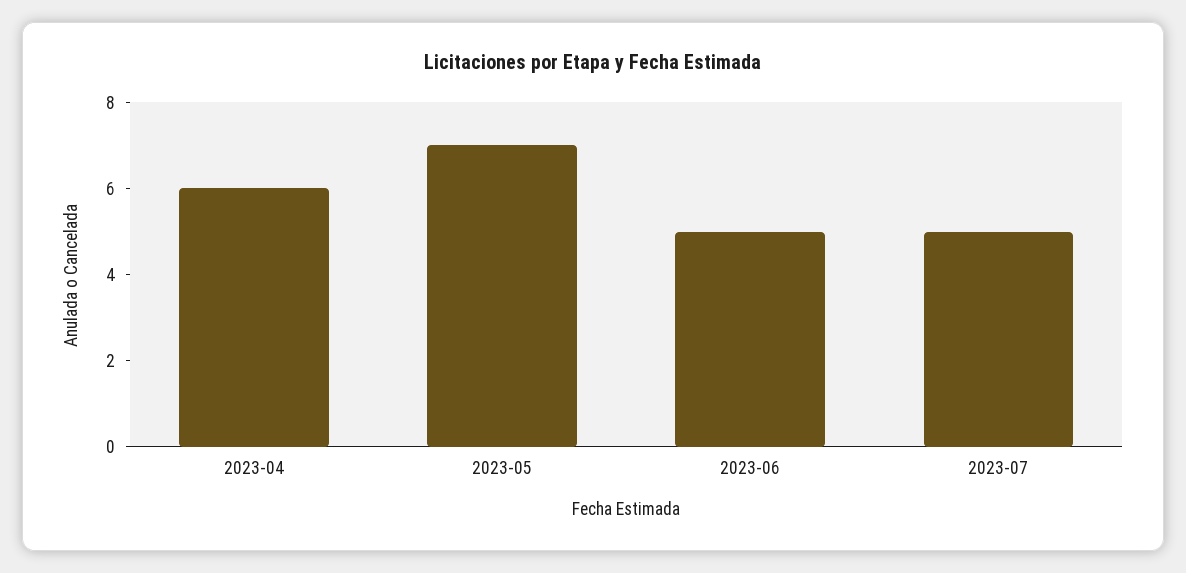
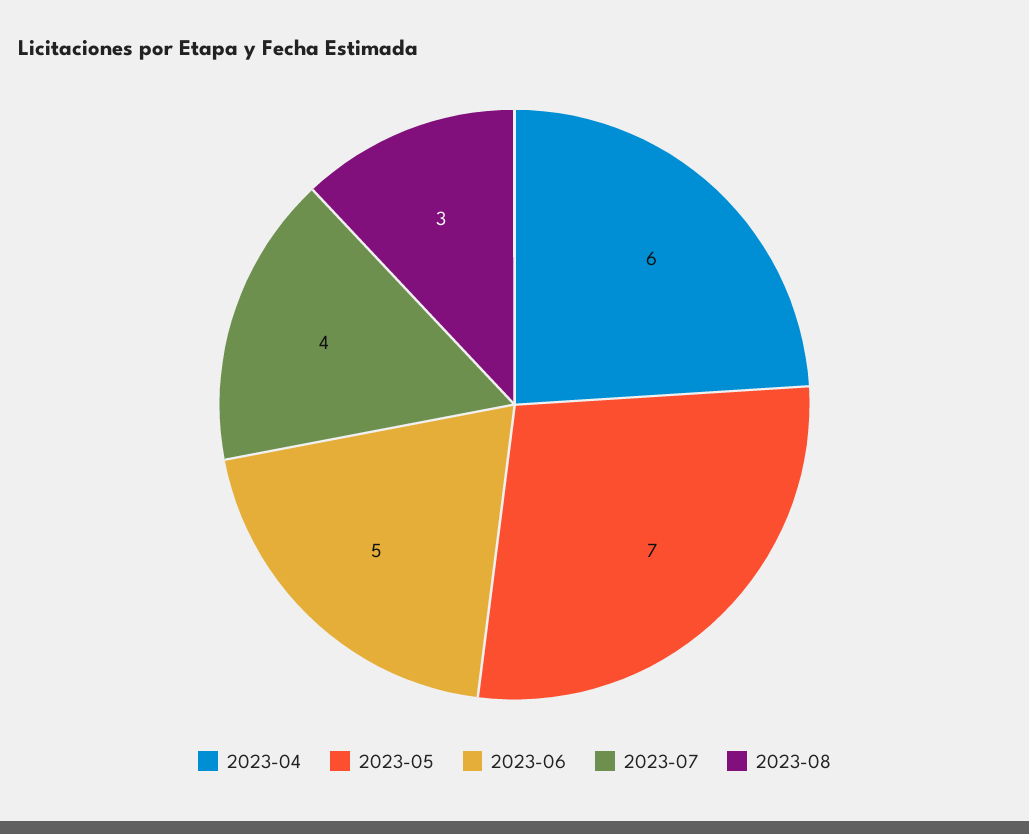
2023-07: 5 -> 4
2023-08: none -> 3

